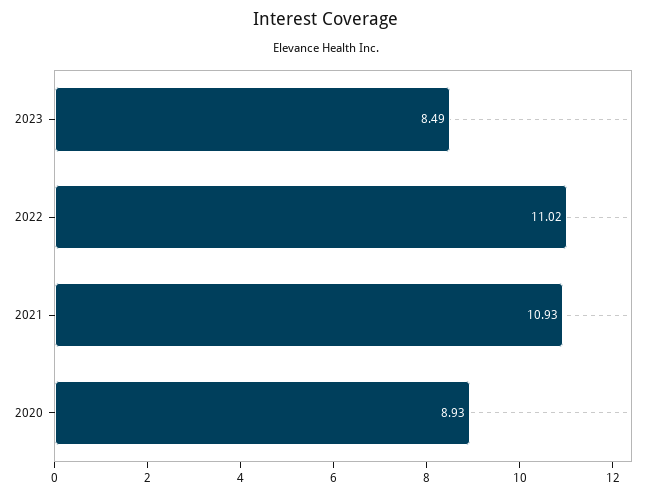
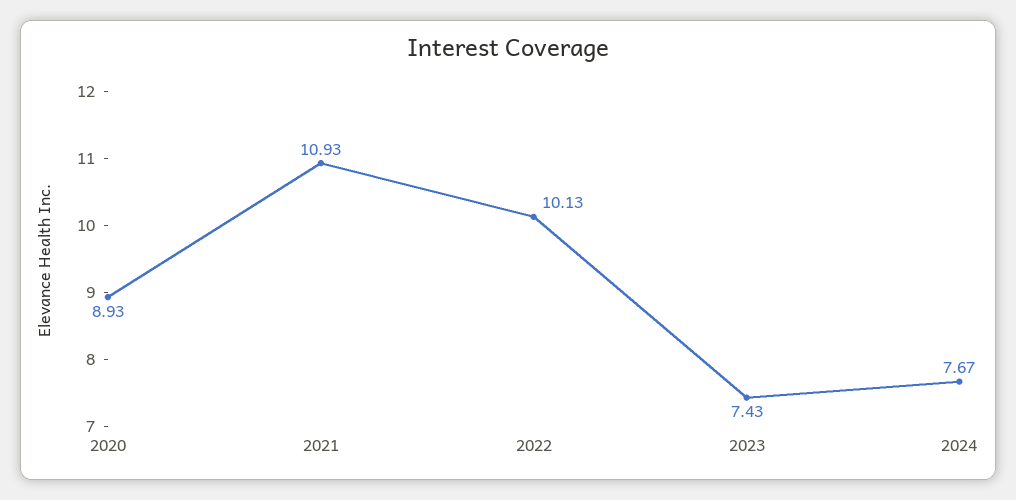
2023: 8.49 -> 7.43
2022: 11.02 -> 10.13
2024: none -> 7.67

